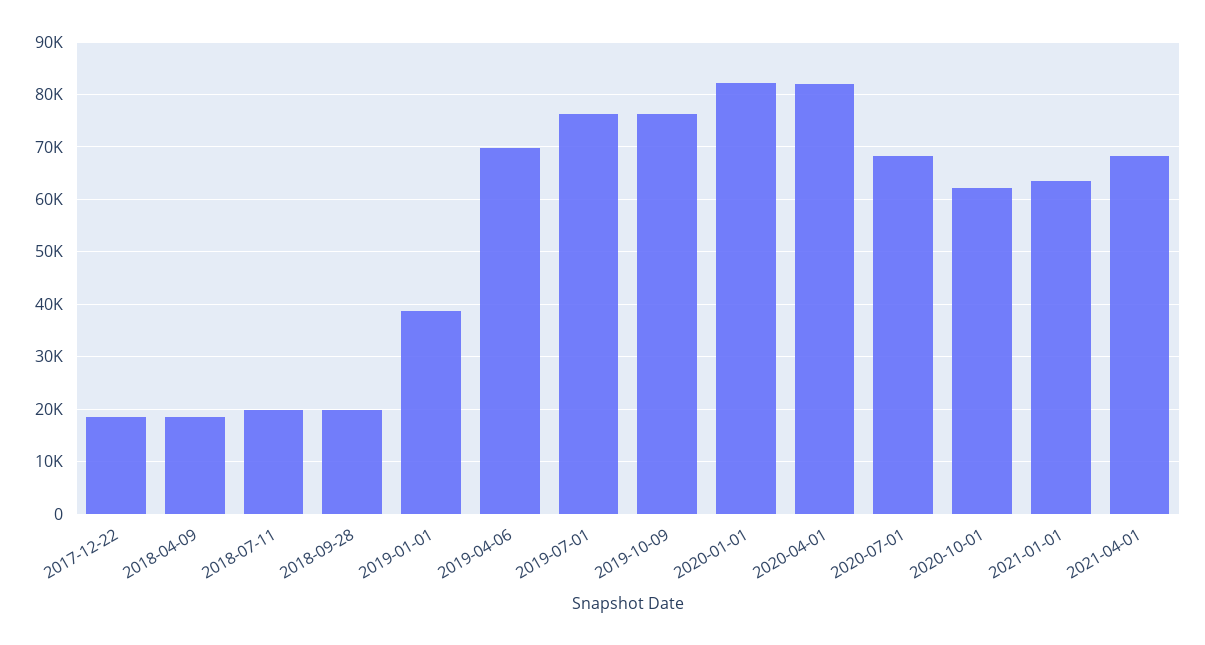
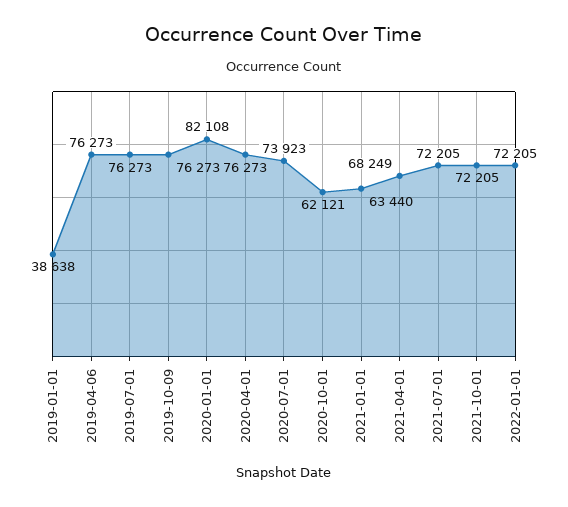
2017-12-22: 18000 -> none
2018-04-09: 18000 -> none
2018-07-11: 20000 -> none
2018-09-28: 20000 -> none
2019-04-06: 70000 -> 76273
2020-04-01: 82000 -> 76273
2020-07-01: 68000 -> 73923
2021-07-01: none -> 72205
2021-10-01: none -> 72205
2022-01-01: none -> 72205

